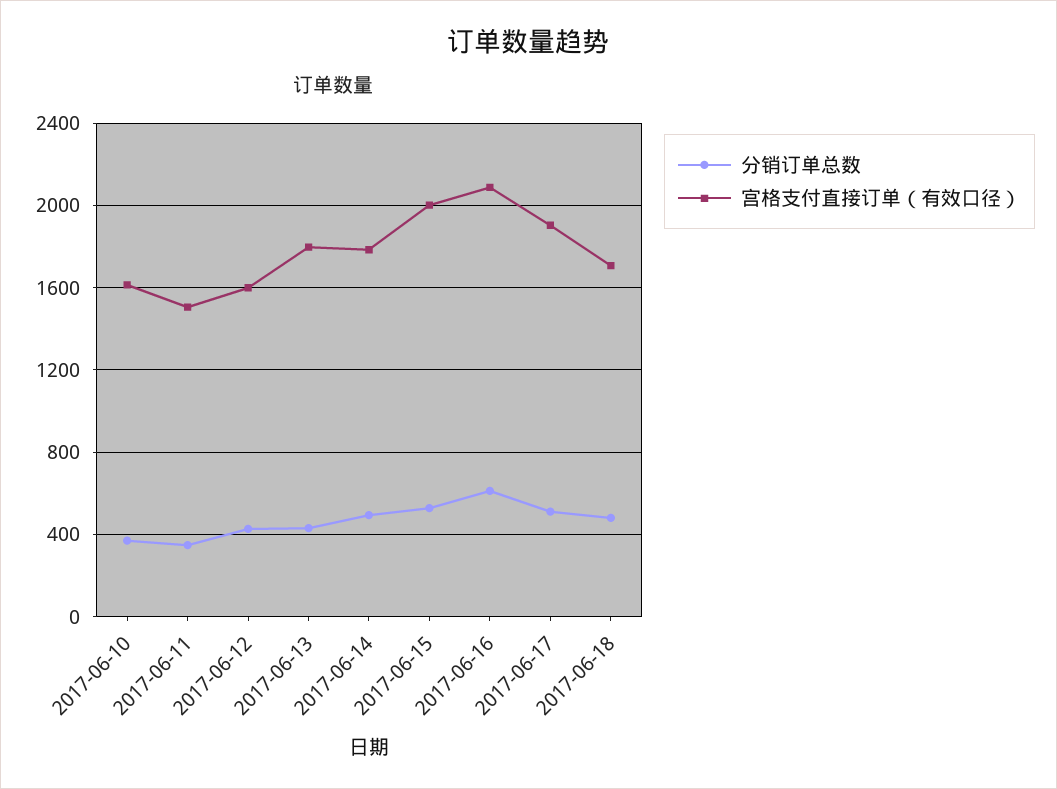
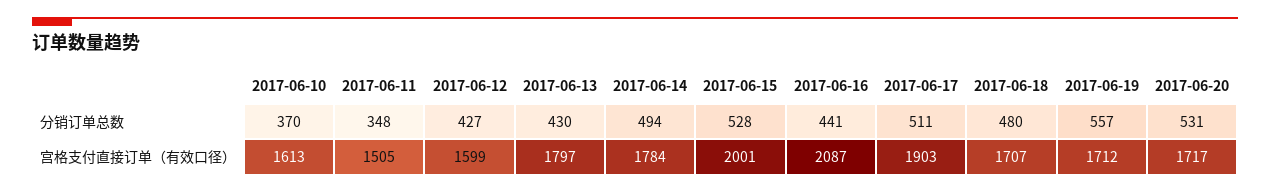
分销订单总数, 2017-06-16: 600 -> 441
分销订单总数, 2017-06-19: none -> 557
分销订单总数, 2017-06-20: none -> 531
宫格支付直接订单（有效口径）, 2017-06-19: none -> 1712
宫格支付直接订单（有效口径）, 2017-06-20: none -> 1717

